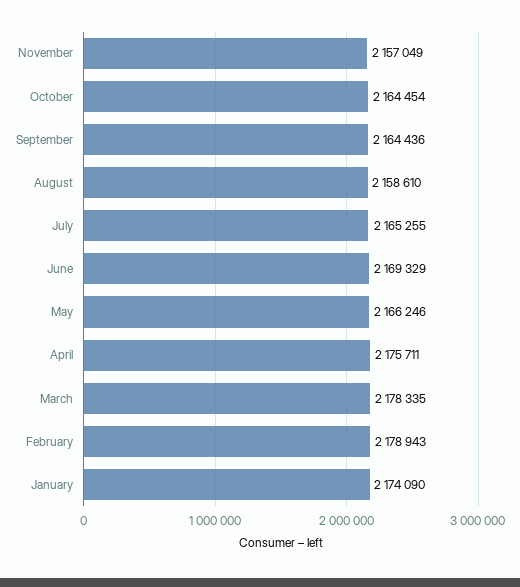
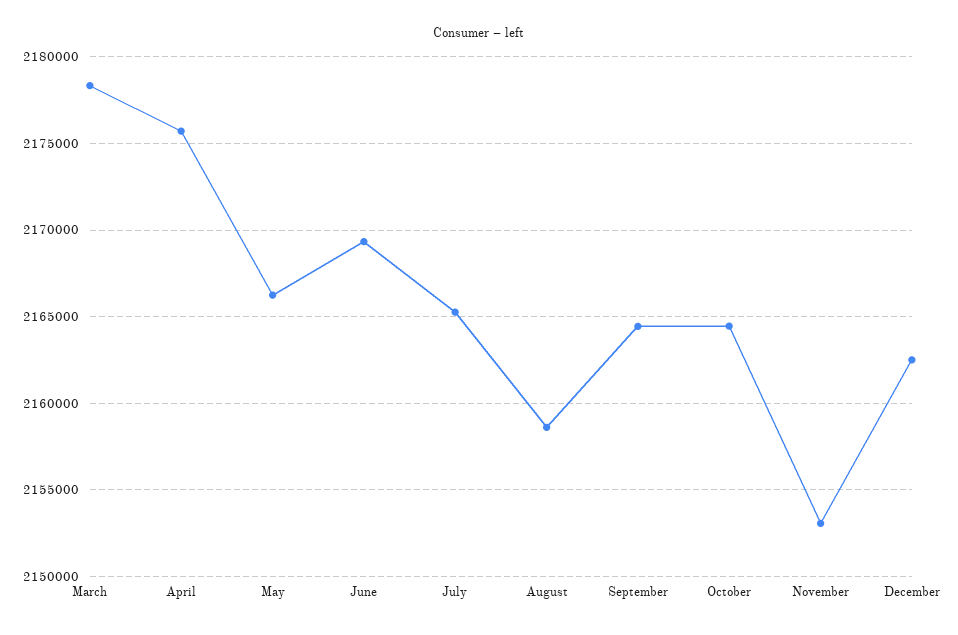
November: 2157049 -> 2153000
February: 2178943 -> none
January: 2174090 -> none
December: none -> 2162500

